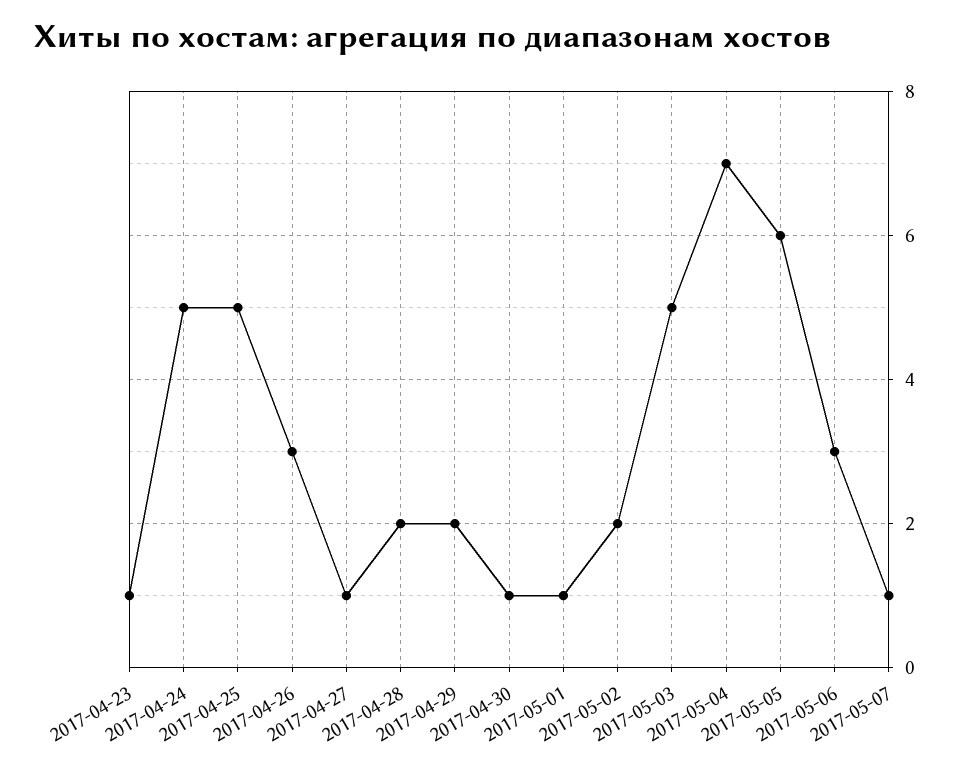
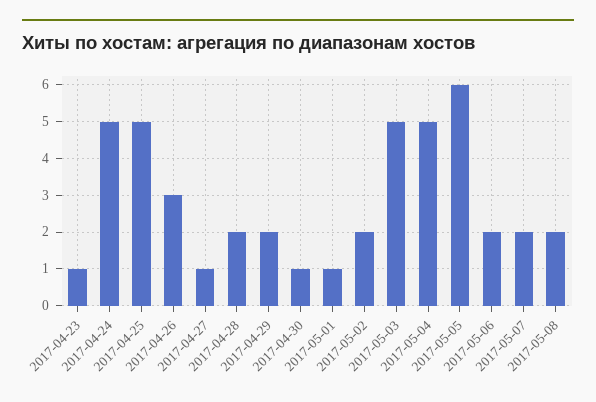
2017-05-04: 7 -> 5
2017-05-06: 3 -> 2
2017-05-07: 1 -> 2
2017-05-08: none -> 2

